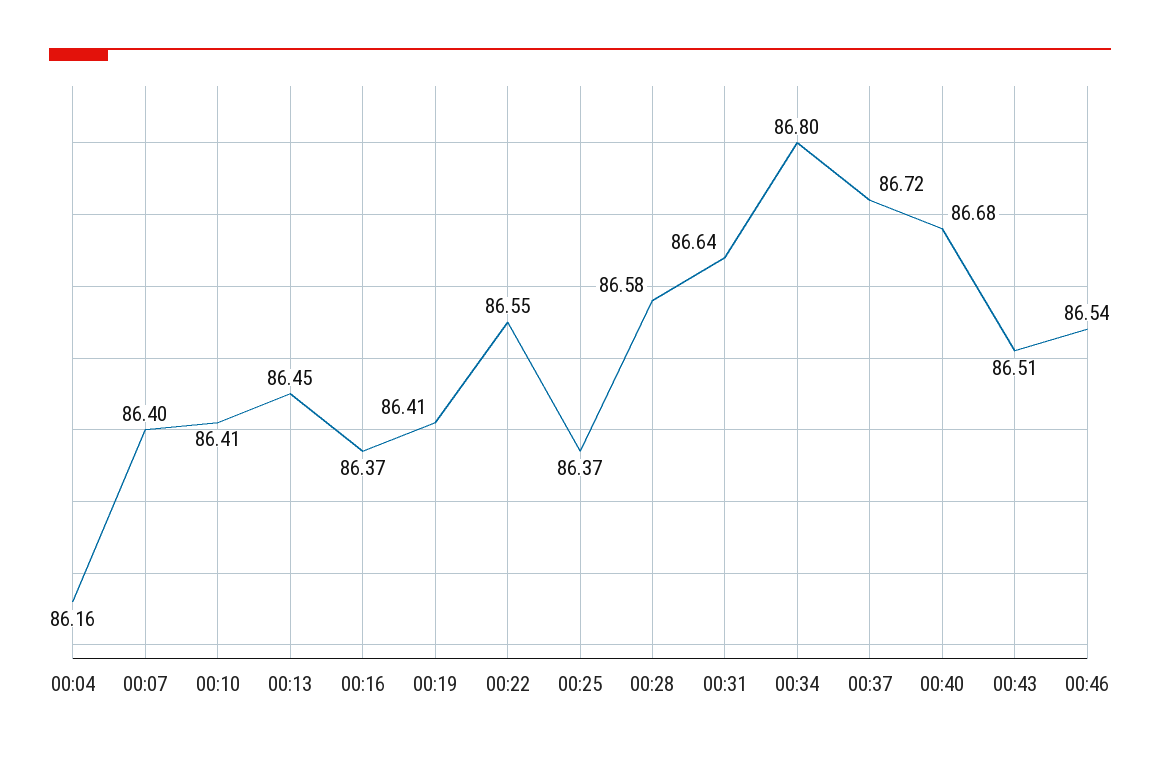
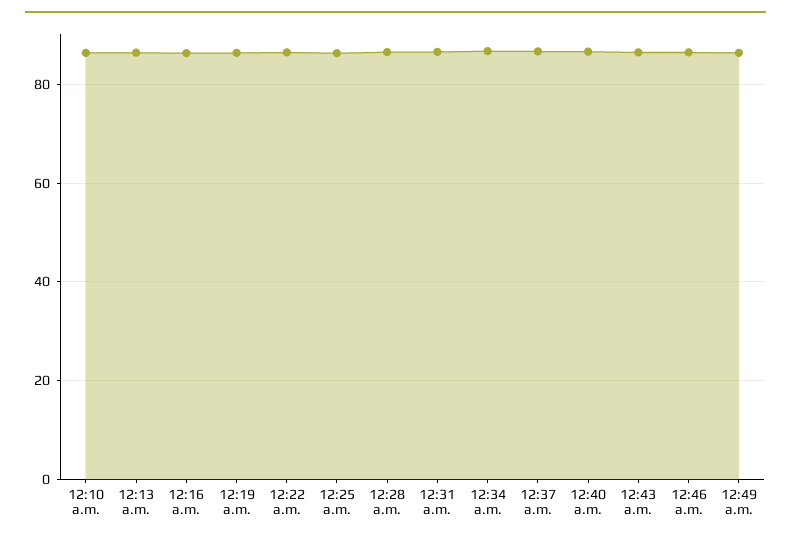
00:04: 86.16 -> none
00:07: 86.4 -> none
12:49 a.m.: none -> 86

